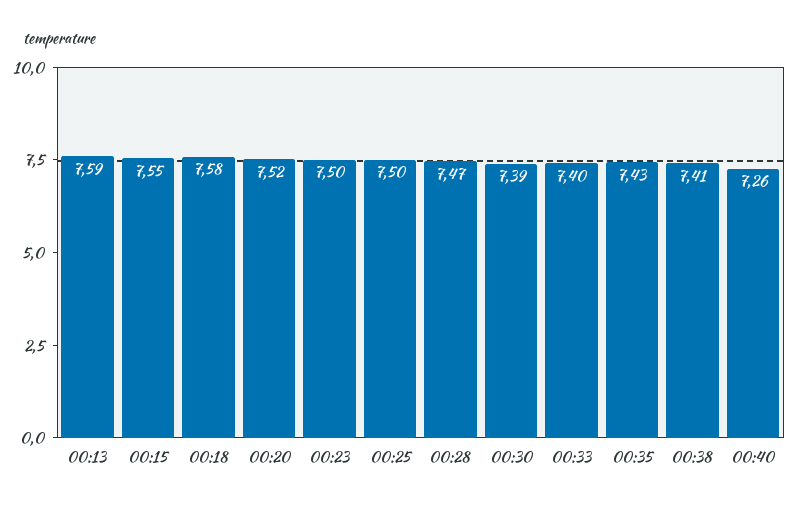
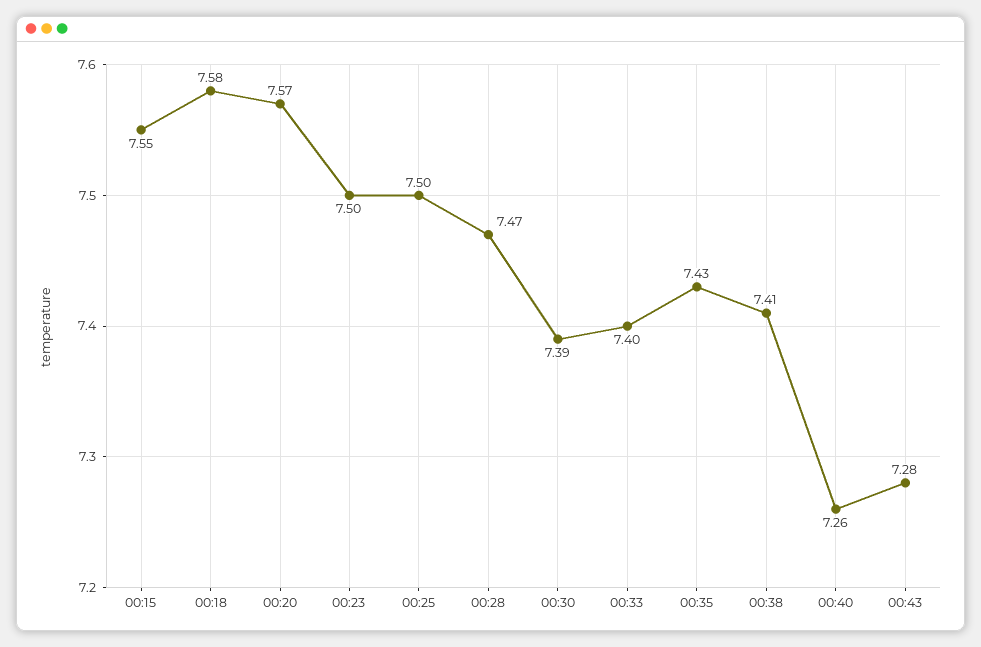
00:13: 7.59 -> none
00:20: 7.52 -> 7.57
00:43: none -> 7.28

